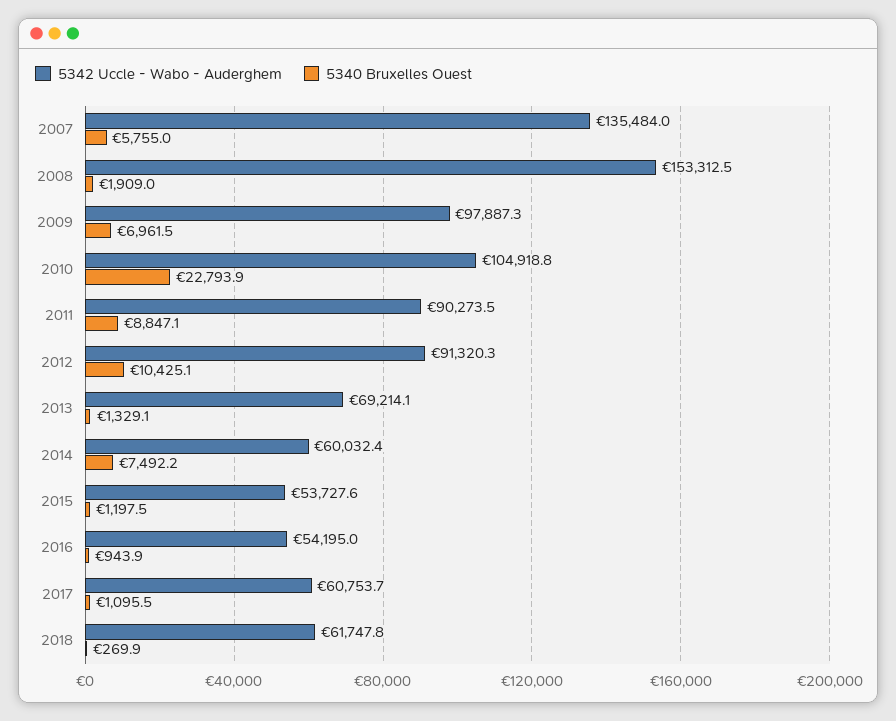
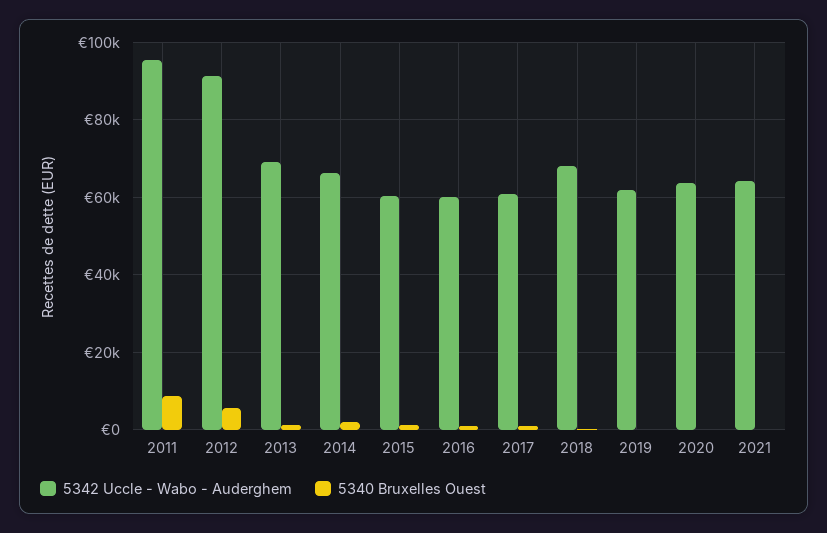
5342 Uccle - Wabo - Auderghem, 2007: 135484 -> none
5340 Bruxelles Ouest, 2007: 5755 -> none
5342 Uccle - Wabo - Auderghem, 2008: 153312.5 -> none
5340 Bruxelles Ouest, 2008: 1909 -> none
5342 Uccle - Wabo - Auderghem, 2009: 97887.3 -> none
5340 Bruxelles Ouest, 2009: 6961.5 -> none
5342 Uccle - Wabo - Auderghem, 2010: 104918.8 -> none
5340 Bruxelles Ouest, 2010: 22793.9 -> none
5342 Uccle - Wabo - Auderghem, 2011: 90273.5 -> 96000
5340 Bruxelles Ouest, 2012: 10425.1 -> 6000
5342 Uccle - Wabo - Auderghem, 2014: 60032.4 -> 66000
5340 Bruxelles Ouest, 2014: 7492.2 -> 2000
5342 Uccle - Wabo - Auderghem, 2015: 53727.6 -> 60000
5342 Uccle - Wabo - Auderghem, 2016: 54195 -> 60000
5342 Uccle - Wabo - Auderghem, 2018: 61747.8 -> 68000
5342 Uccle - Wabo - Auderghem, 2019: none -> 62000
5340 Bruxelles Ouest, 2019: none -> 0
5342 Uccle - Wabo - Auderghem, 2020: none -> 64000
5340 Bruxelles Ouest, 2020: none -> 0
5342 Uccle - Wabo - Auderghem, 2021: none -> 64000
5340 Bruxelles Ouest, 2021: none -> 0

